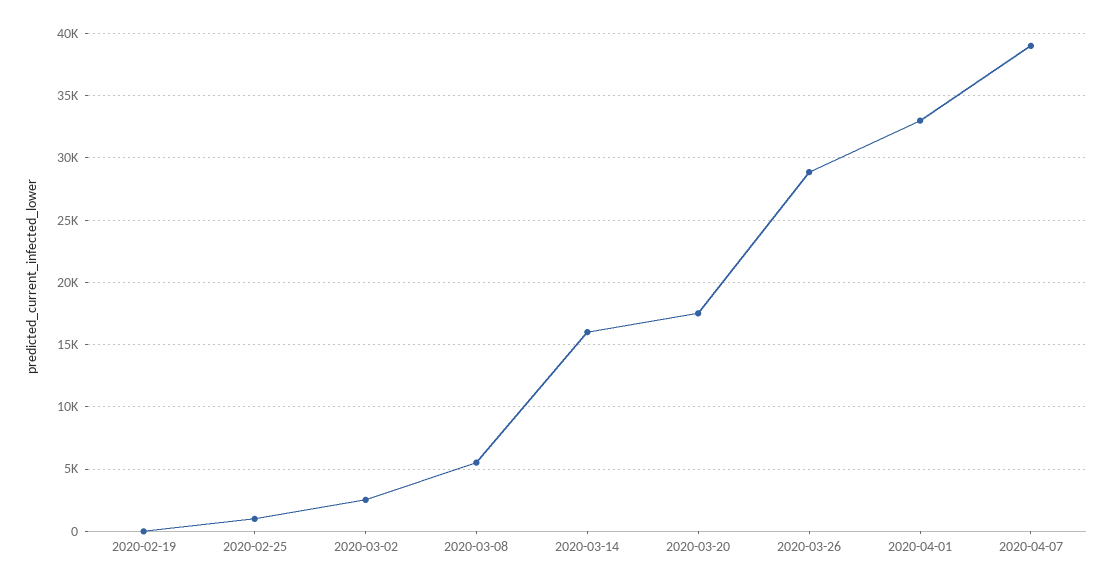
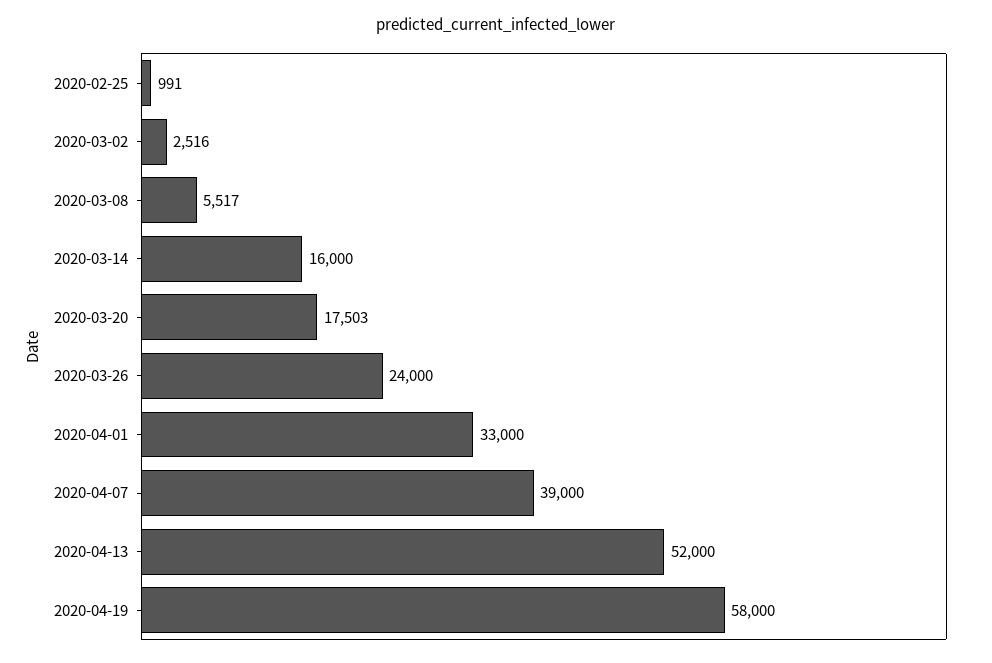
2020-02-19: 0 -> none
2020-03-26: 29000 -> 24000
2020-04-13: none -> 52000
2020-04-19: none -> 58000

